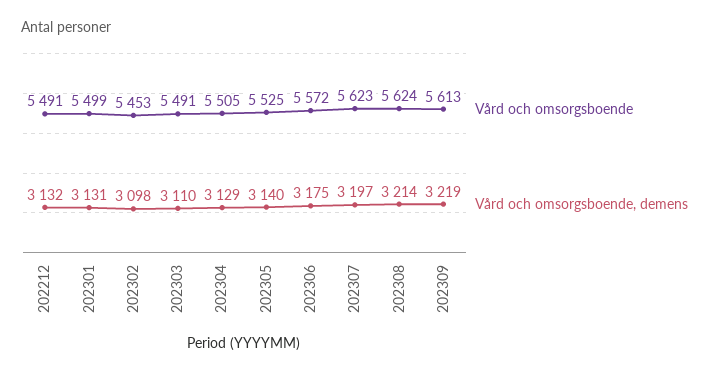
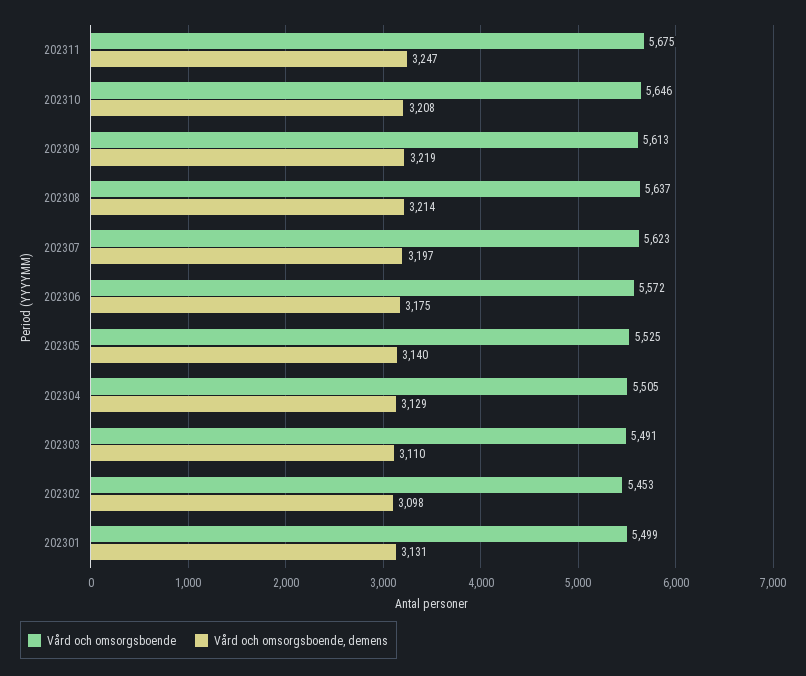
Vård och omsorgsboende, 202212: 5491 -> none
Vård och omsorgsboende, demens, 202212: 3132 -> none
Vård och omsorgsboende, 202308: 5624 -> 5637
Vård och omsorgsboende, 202311: none -> 5675
Vård och omsorgsboende, demens, 202311: none -> 3247
Vård och omsorgsboende, 202310: none -> 5646
Vård och omsorgsboende, demens, 202310: none -> 3208

